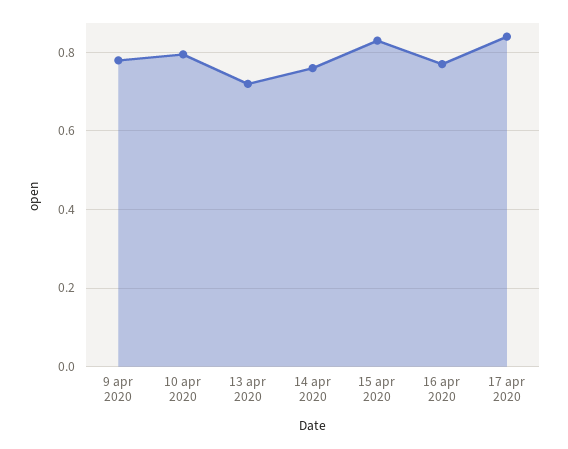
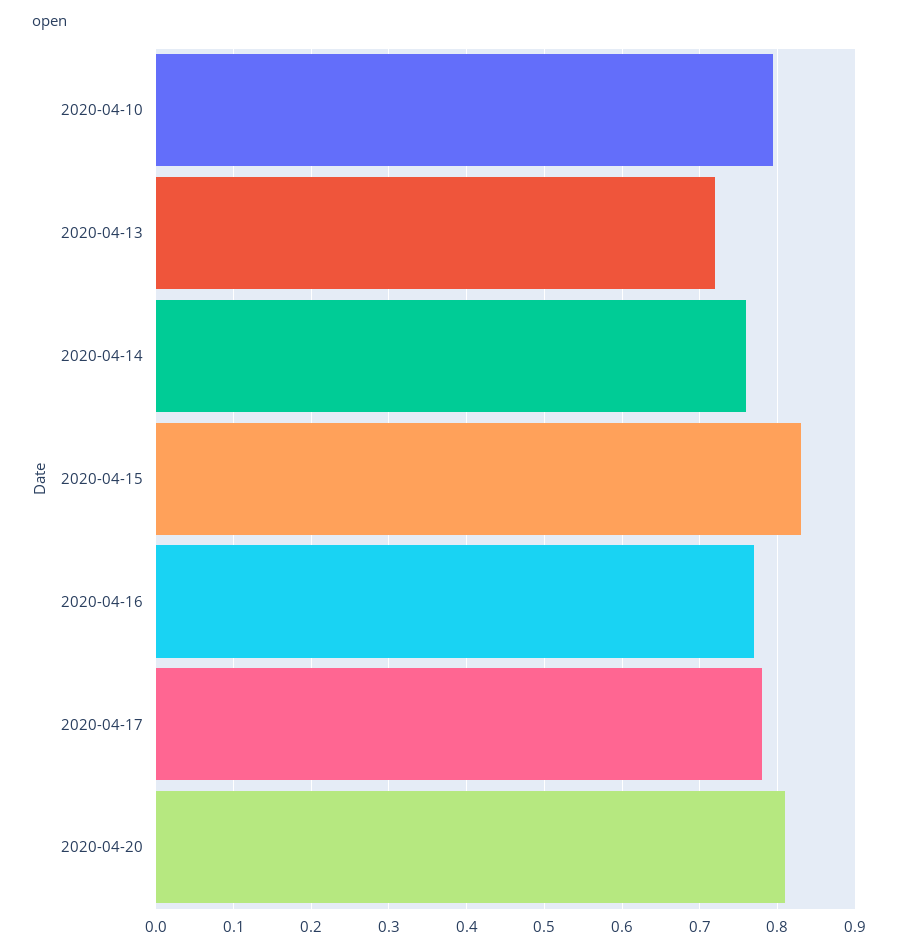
9 apr 2020: 0.78 -> none
17 apr 2020: 0.84 -> 0.78
2020-04-20: none -> 0.81

